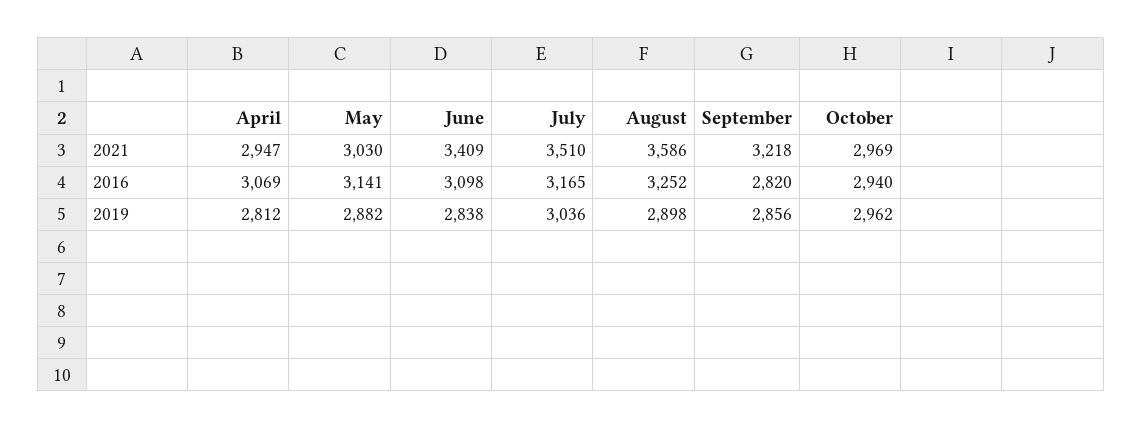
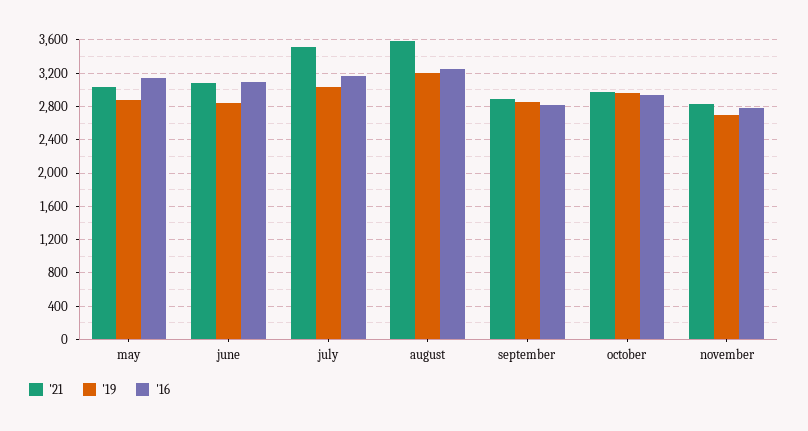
2021, April: 2947 -> none
2021, June: 3409 -> 3100
2021, September: 3218 -> 2900
2016, April: 3069 -> none
2019, April: 2812 -> none
2019, August: 2898 -> 3200
2021, november: none -> 2800
2019, november: none -> 2700
2016, november: none -> 2800

